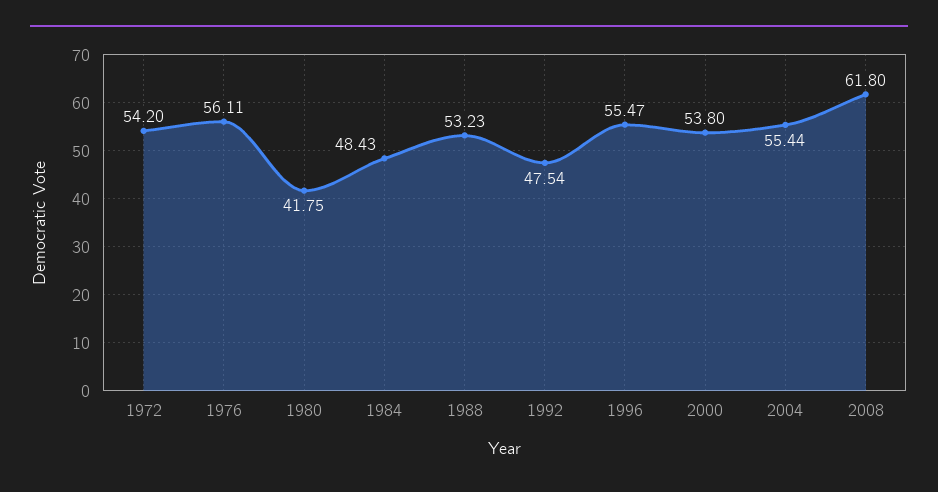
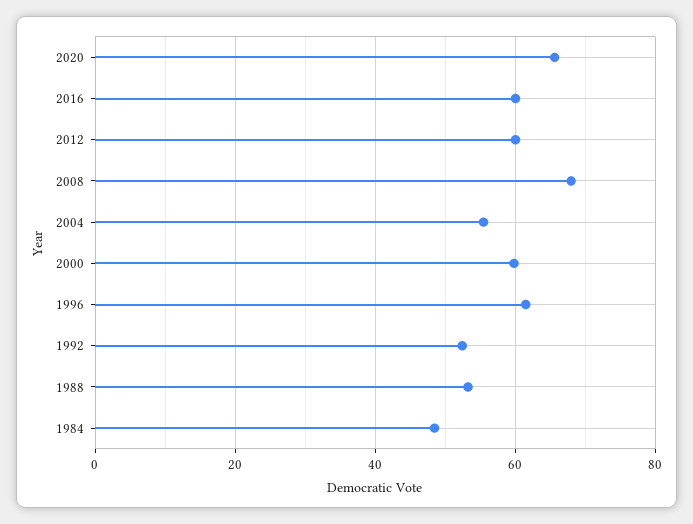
1972: 54.2 -> none
1976: 56.11 -> none
1980: 41.75 -> none
1992: 47.54 -> 52
1996: 55.47 -> 62
2000: 53.8 -> 60
2008: 61.8 -> 68
2020: none -> 66
2016: none -> 60
2012: none -> 60

